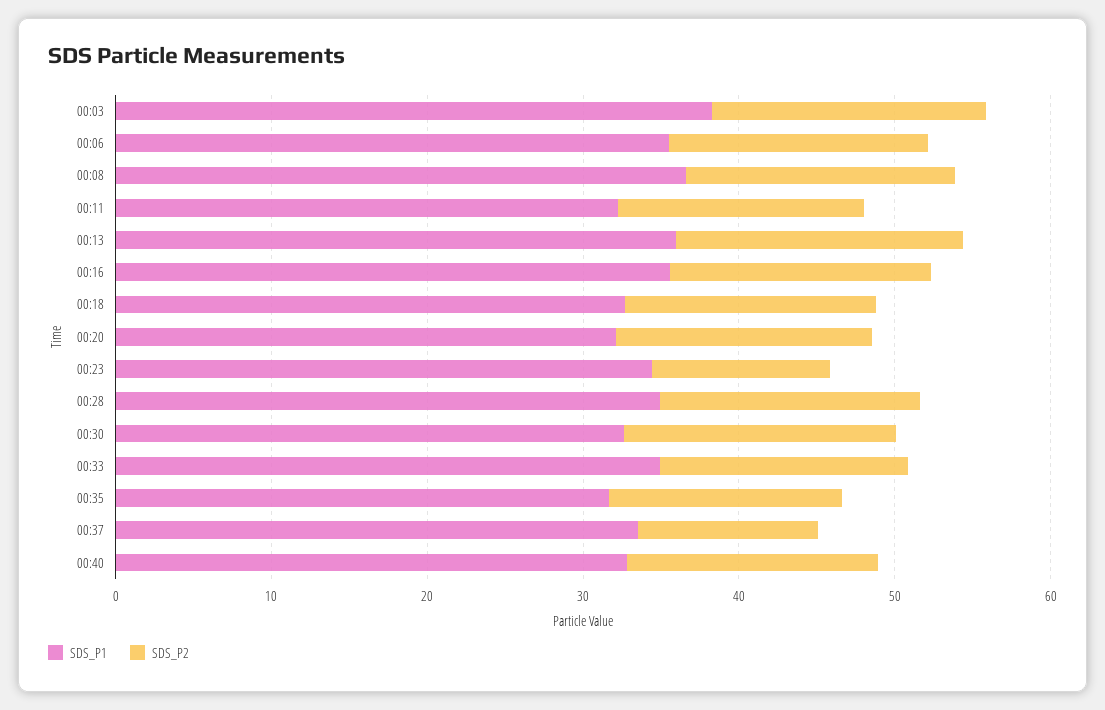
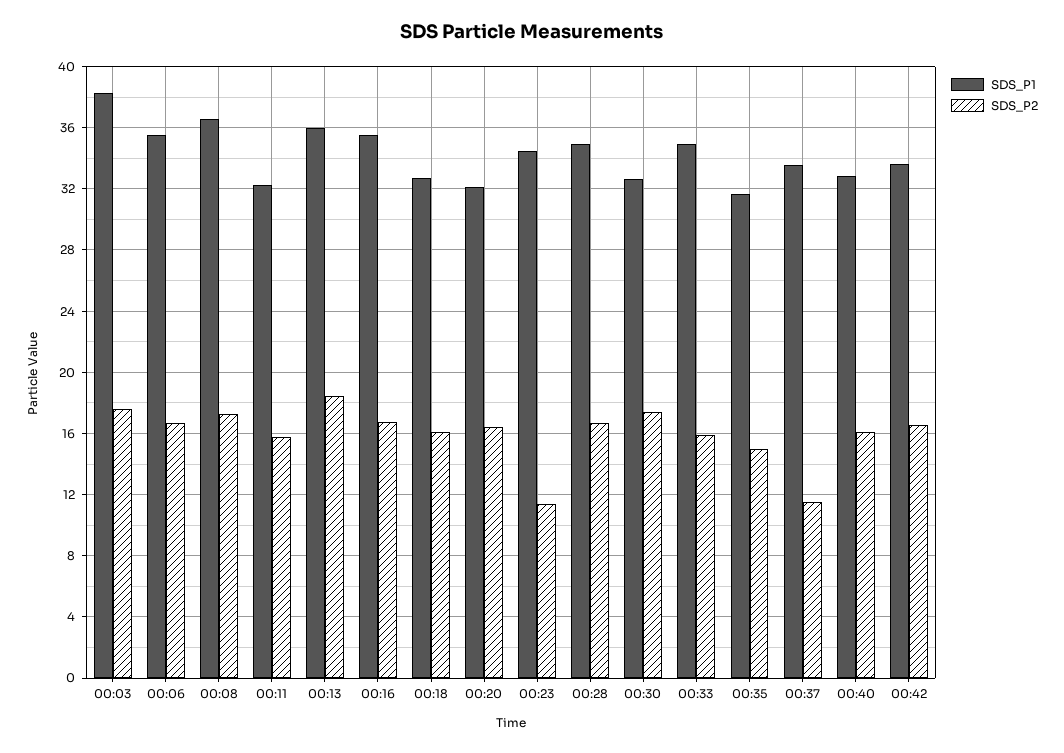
SDS_P1, 00:42: none -> 33.5
SDS_P2, 00:42: none -> 16.5

